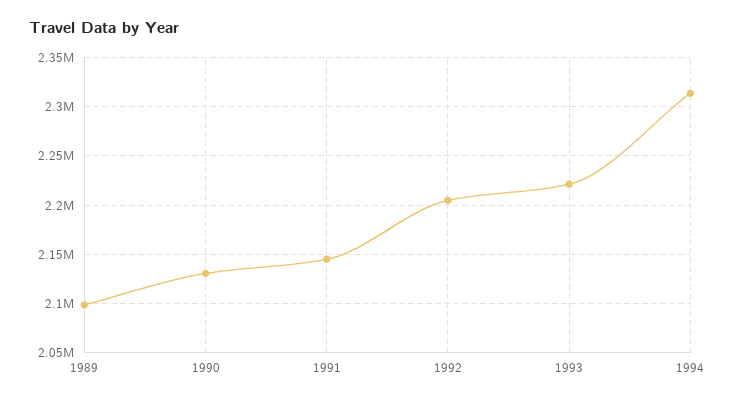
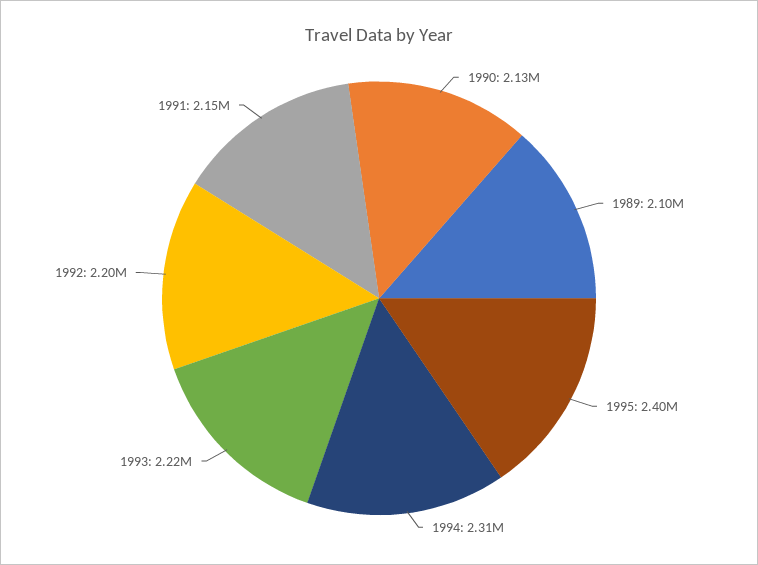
1995: none -> 2400000

